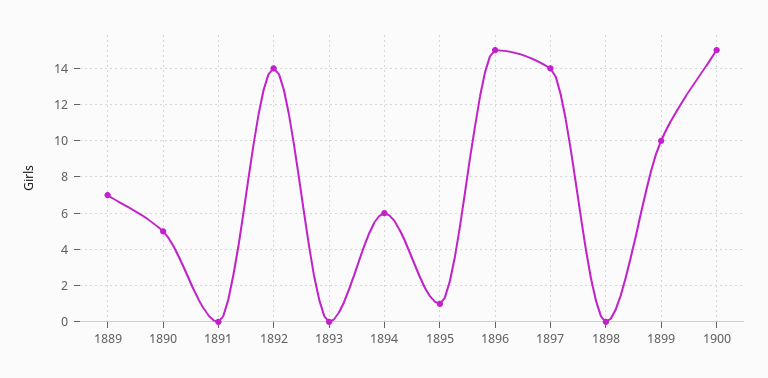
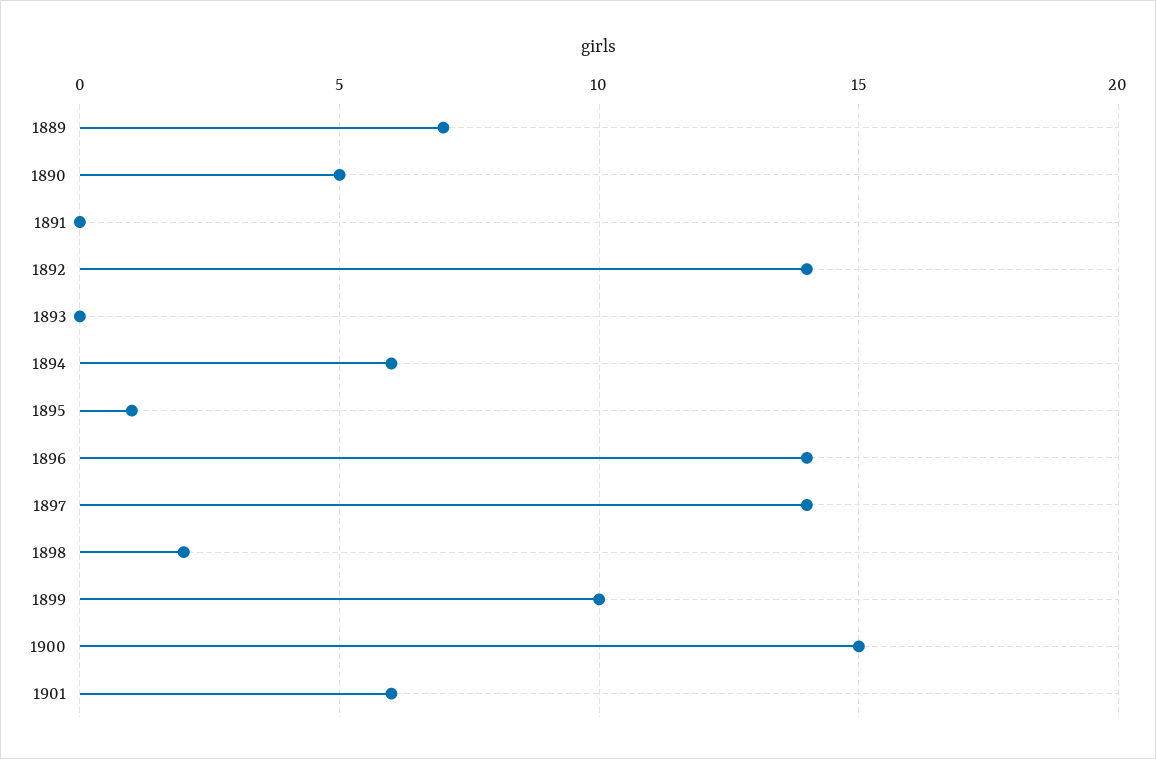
1896: 15 -> 14
1898: 0 -> 2
1901: none -> 6

